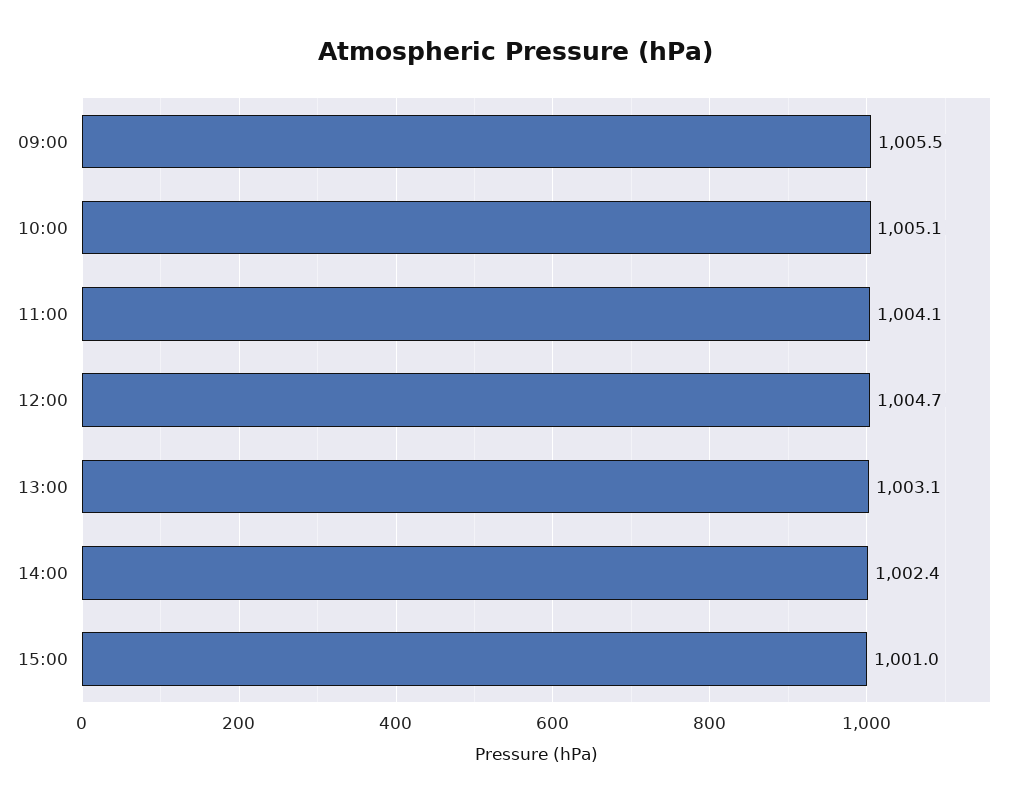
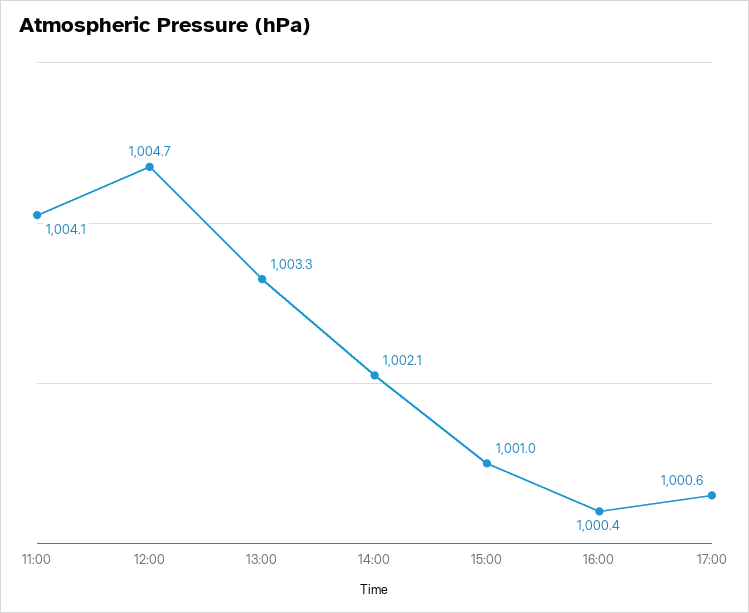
09:00: 1005.5 -> none
10:00: 1005.1 -> none
13:00: 1003.1 -> 1003.3
14:00: 1002.4 -> 1002.1
16:00: none -> 1000.4
17:00: none -> 1000.6

